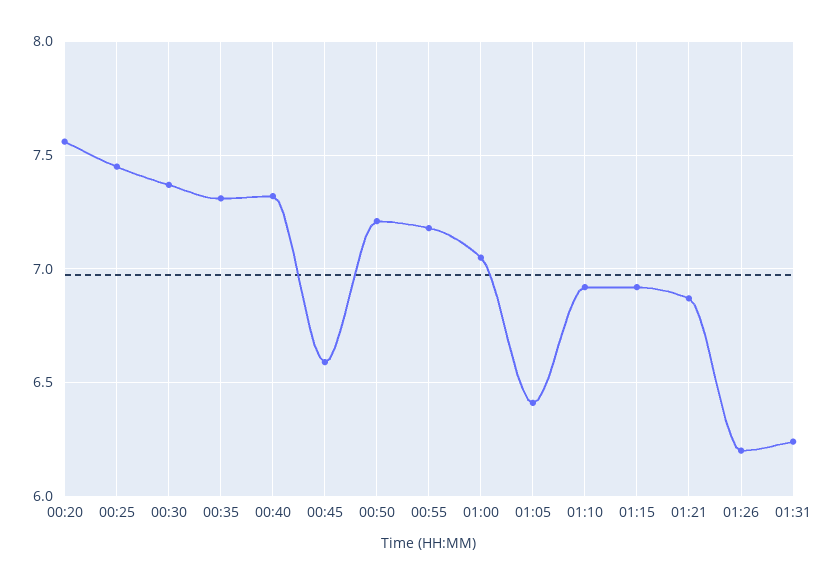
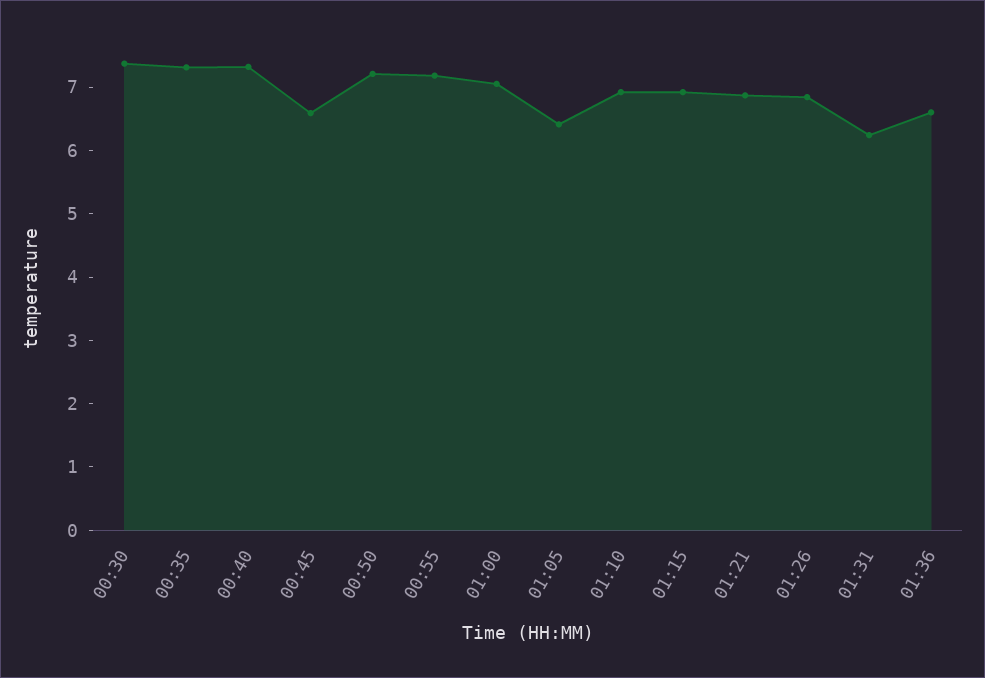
00:20: 7.55 -> none
00:25: 7.45 -> none
01:26: 6.2 -> 6.8
01:36: none -> 6.6

